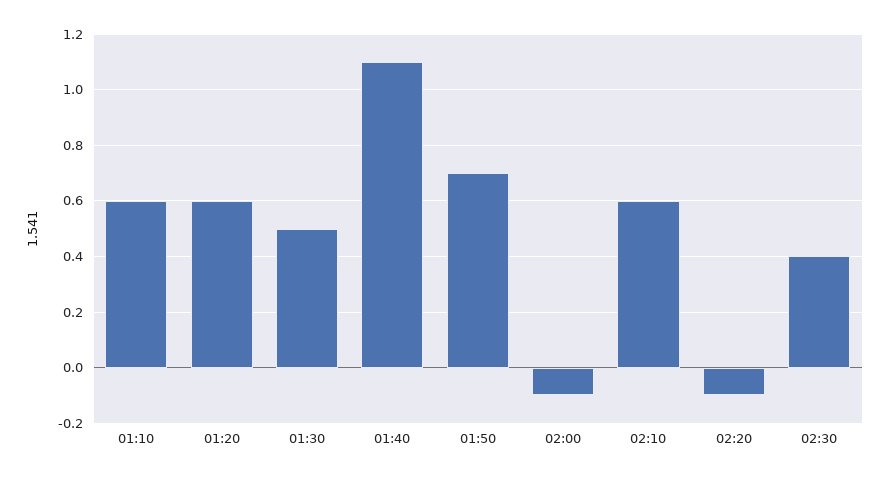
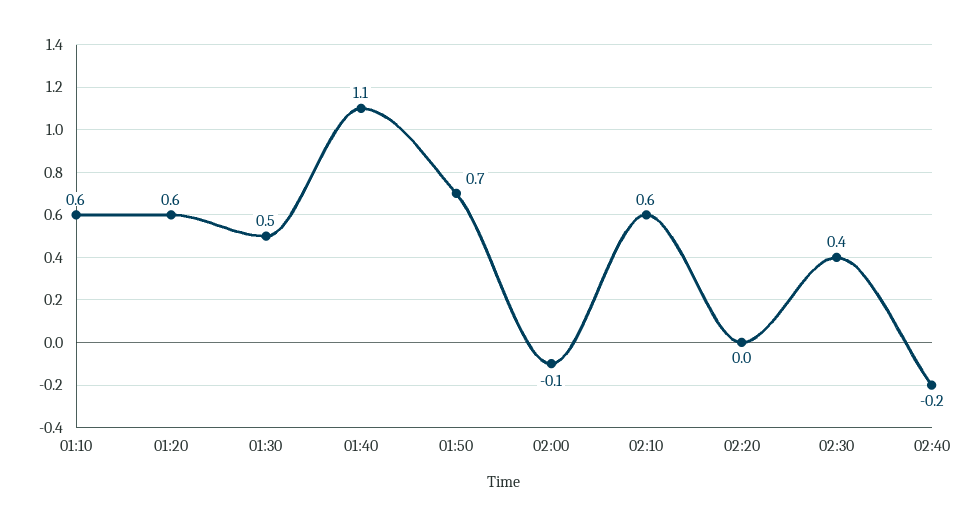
02:20: -0.1 -> 0
02:40: none -> -0.2

